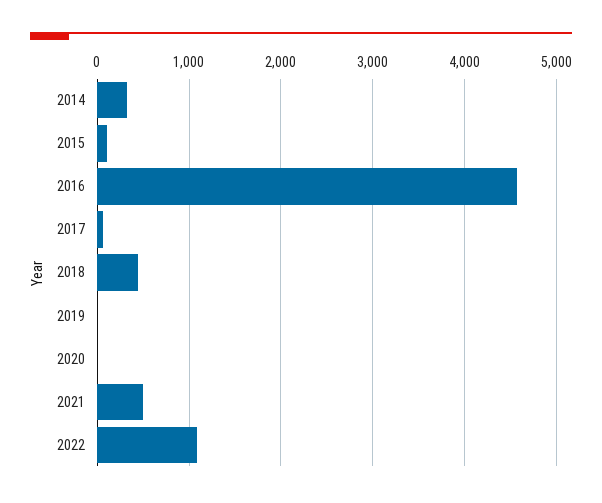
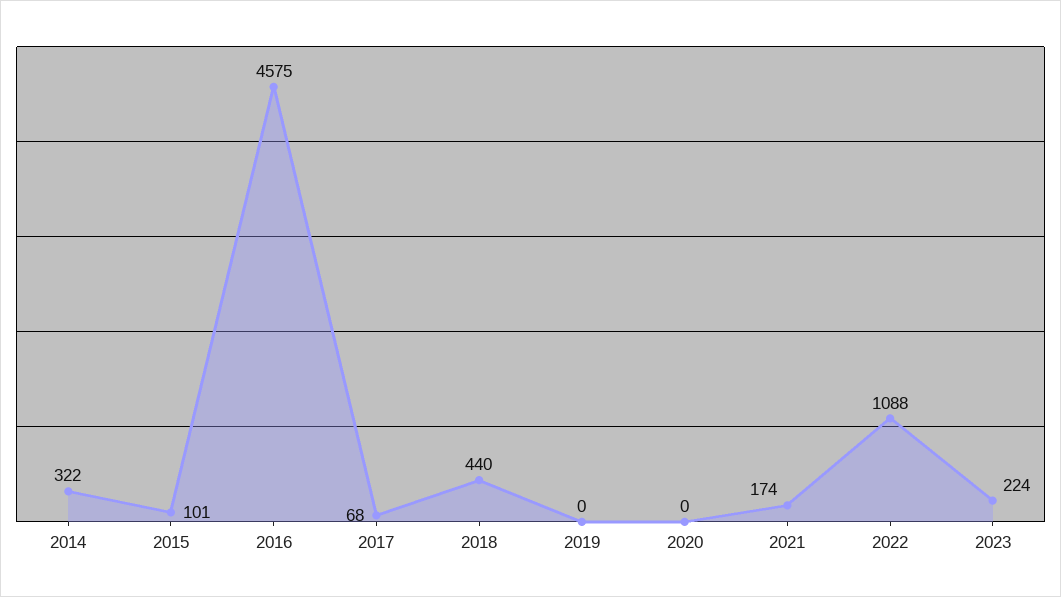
2021: 500 -> 174
2023: none -> 224

